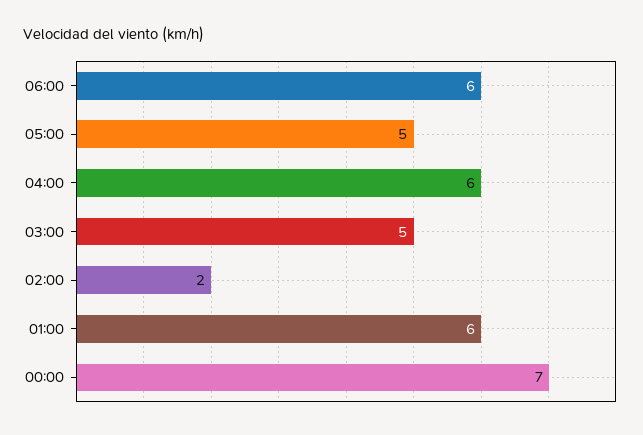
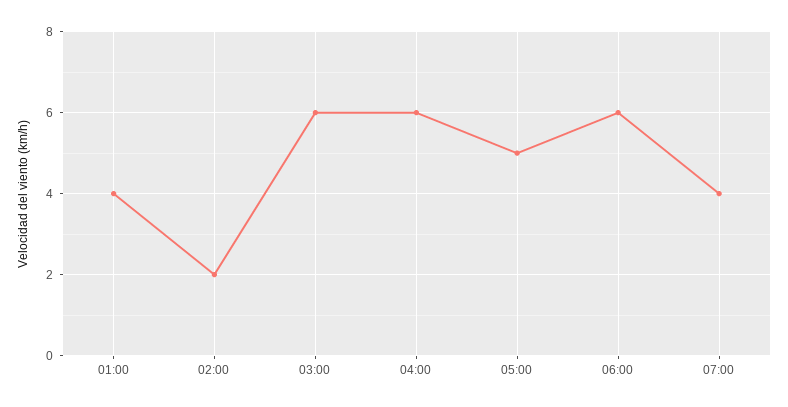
03:00: 5 -> 6
01:00: 6 -> 4
00:00: 7 -> none
07:00: none -> 4

